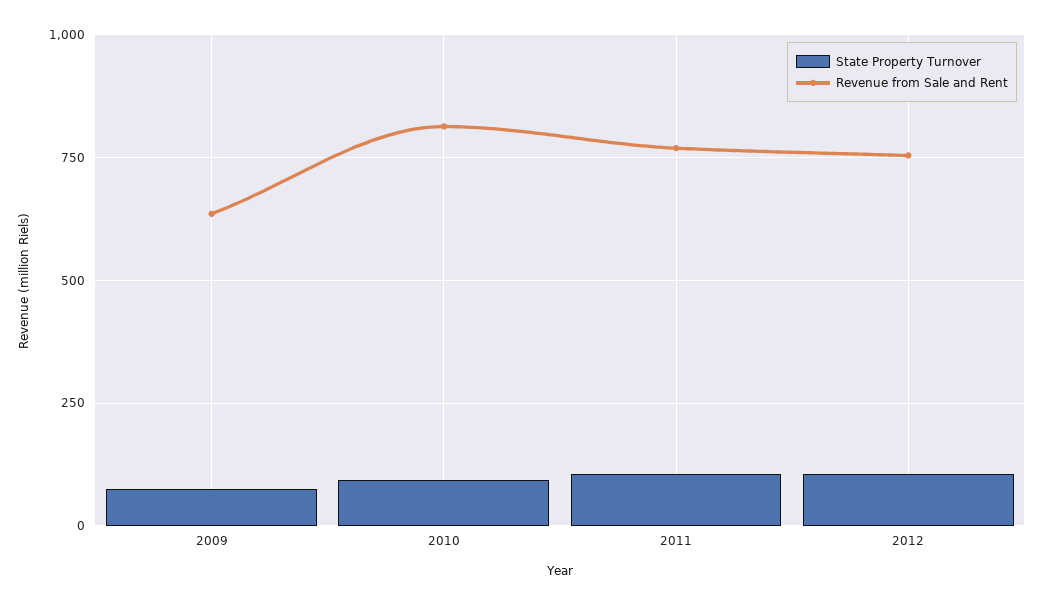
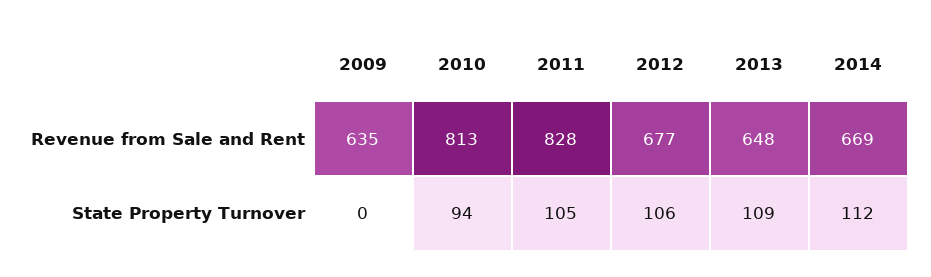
State Property Turnover, 2009: 75 -> 0
Revenue from Sale and Rent, 2011: 775 -> 828
Revenue from Sale and Rent, 2012: 750 -> 677
Revenue from Sale and Rent, 2013: none -> 648
Revenue from Sale and Rent, 2014: none -> 669
State Property Turnover, 2013: none -> 109
State Property Turnover, 2014: none -> 112

